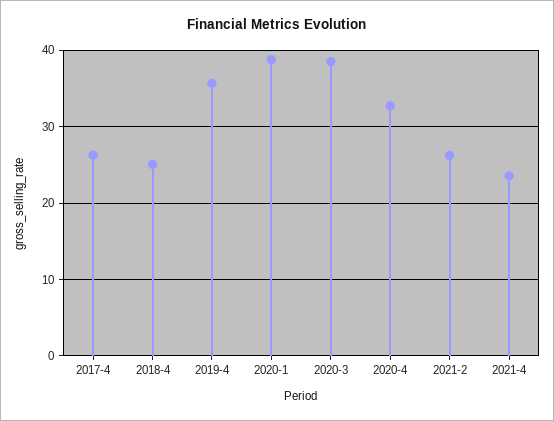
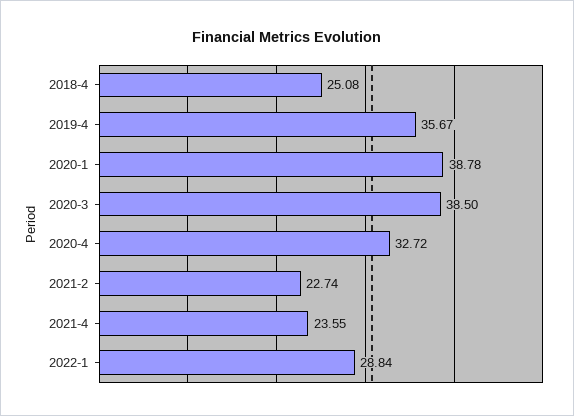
2017-4: 26 -> none
2021-2: 26 -> 22.74
2022-1: none -> 28.84

